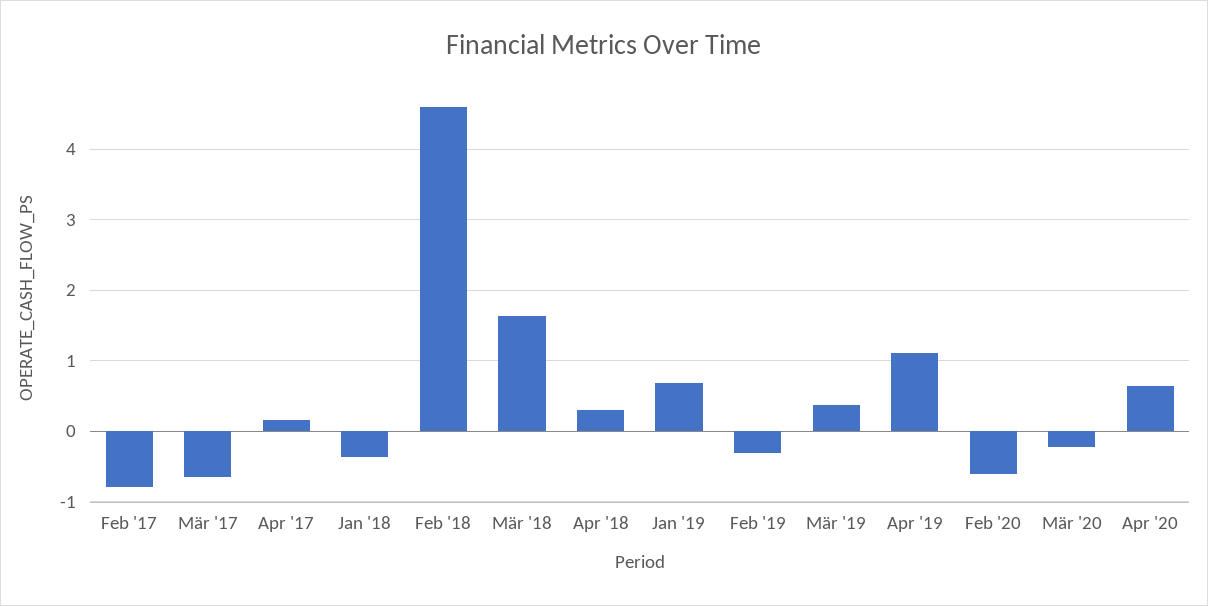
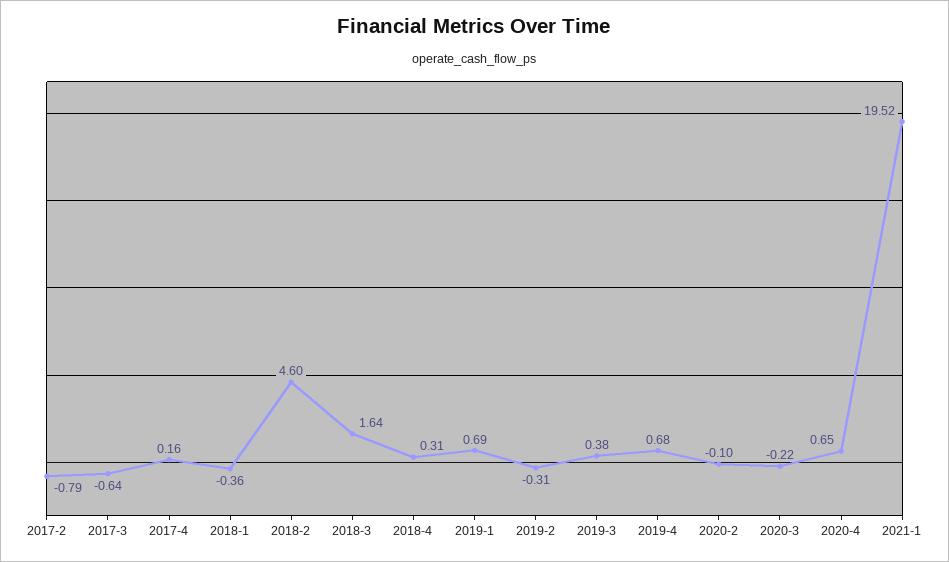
Apr '19: 1.1 -> 0.68
Feb '20: -0.6 -> -0.1
2021-1: none -> 19.52

